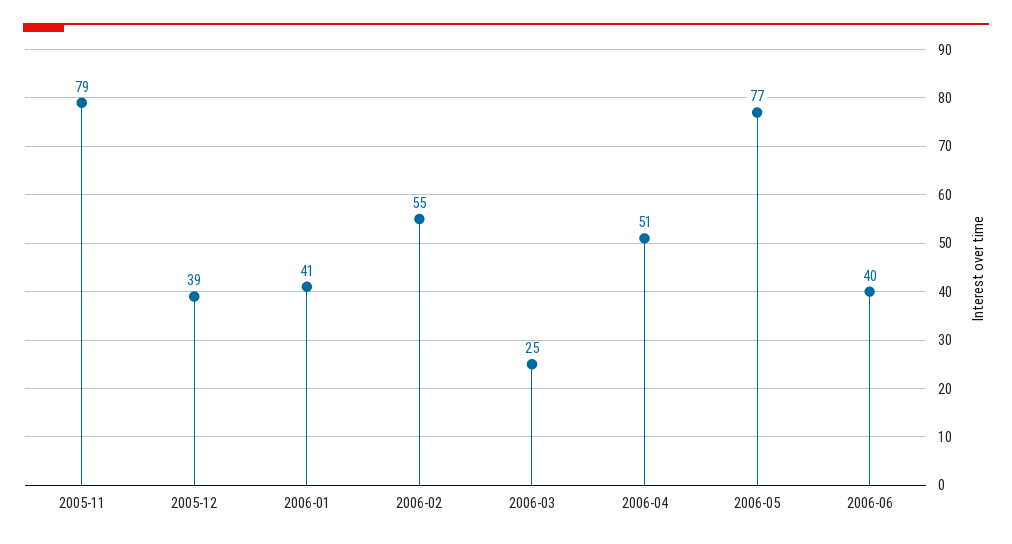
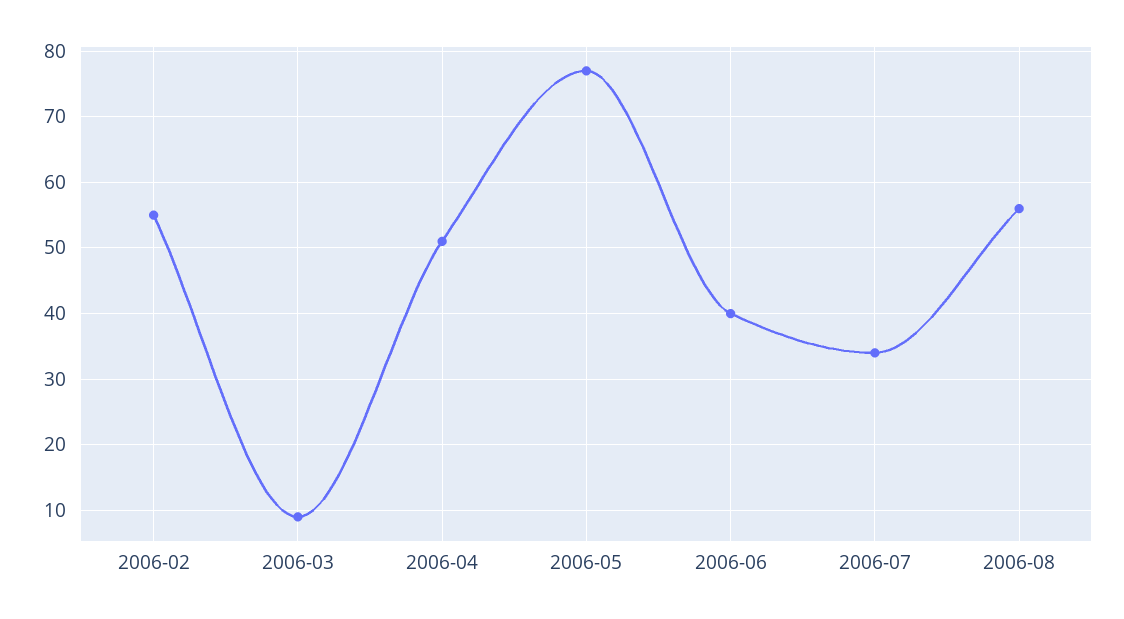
2005-11: 79 -> none
2005-12: 39 -> none
2006-01: 41 -> none
2006-03: 25 -> 9
2006-07: none -> 34
2006-08: none -> 56

